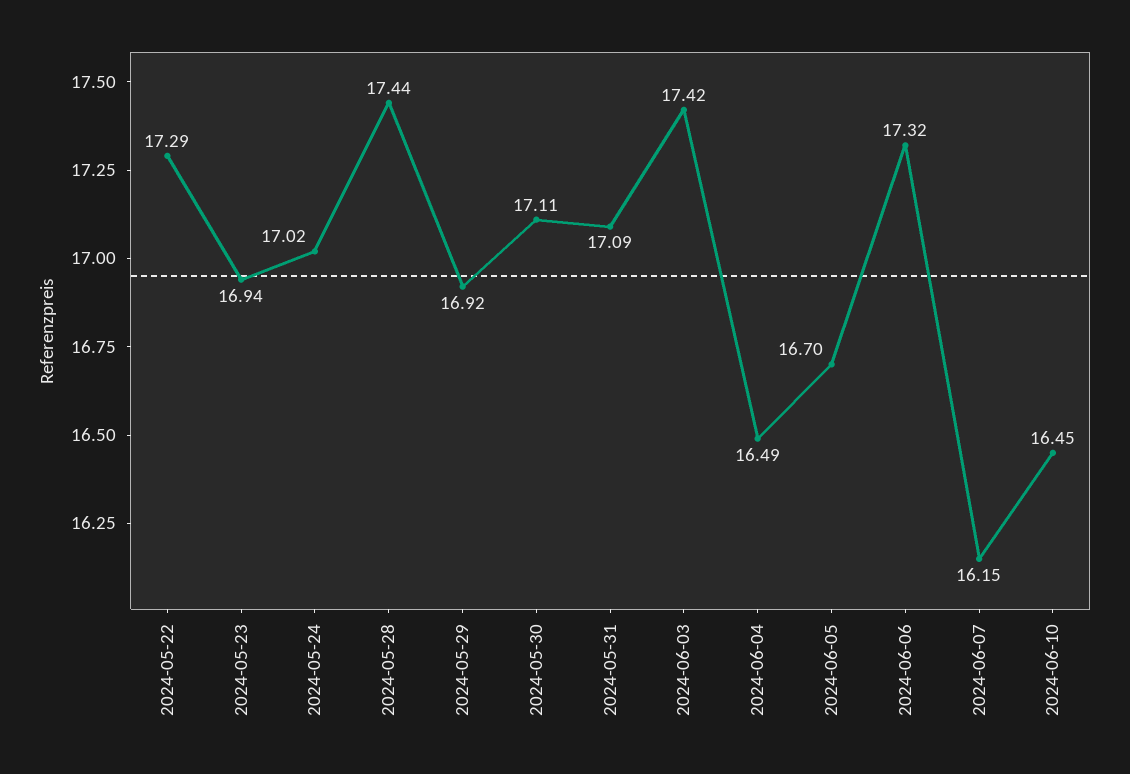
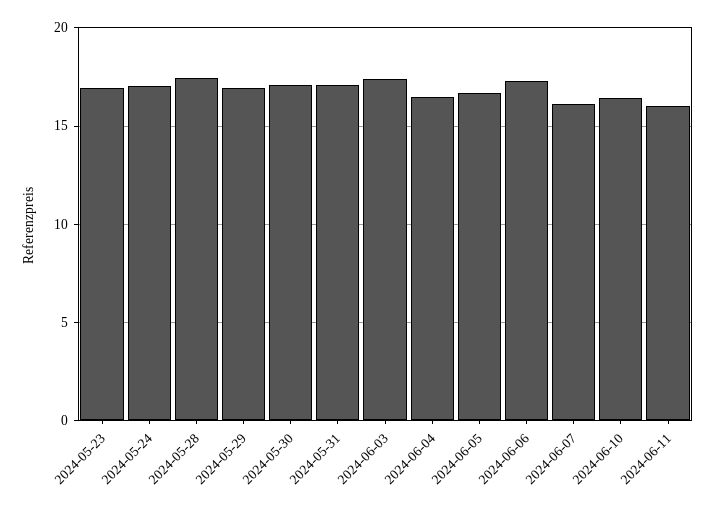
2024-05-22: 17.29 -> none
2024-06-11: none -> 16

